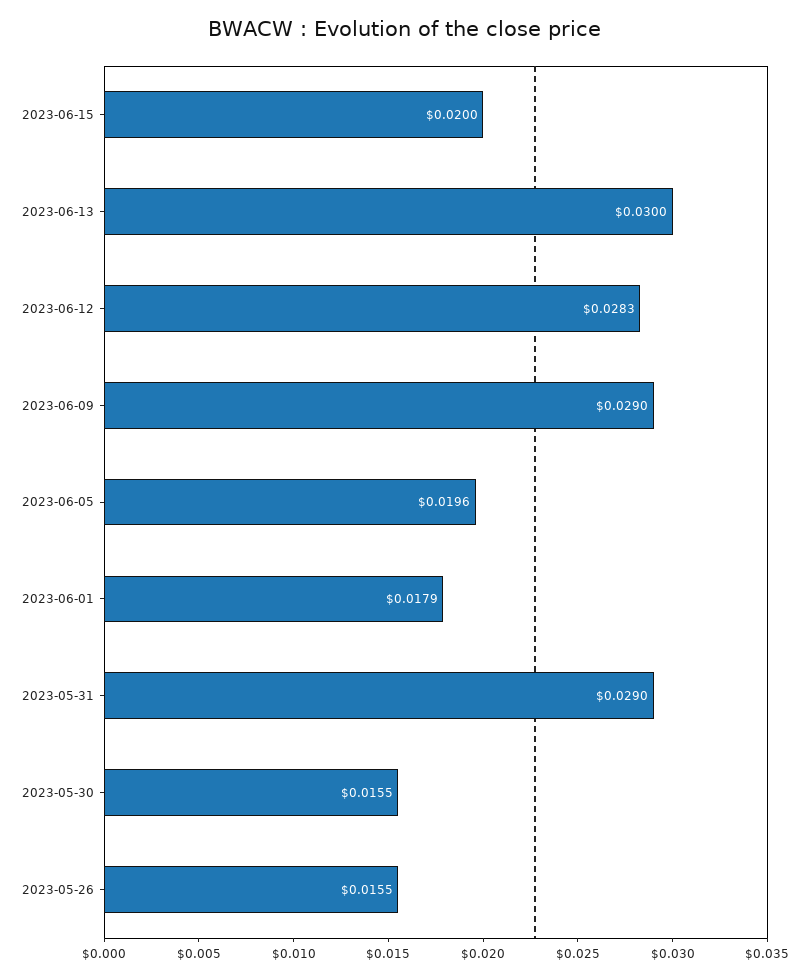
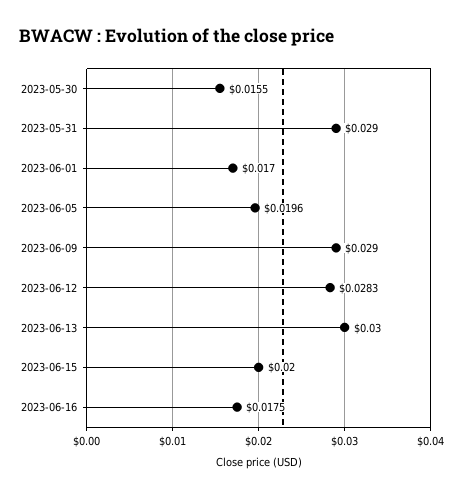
2023-06-01: 0.0179 -> 0.017
2023-05-26: 0.0155 -> none
2023-06-16: none -> 0.0175

